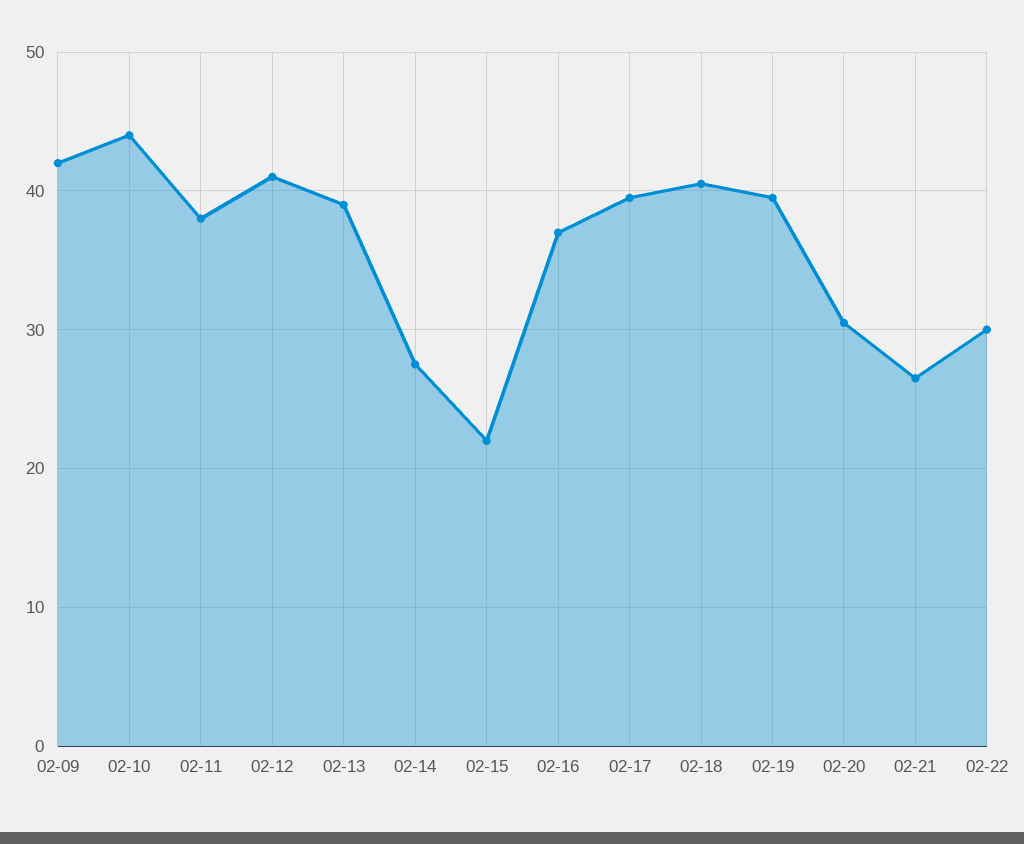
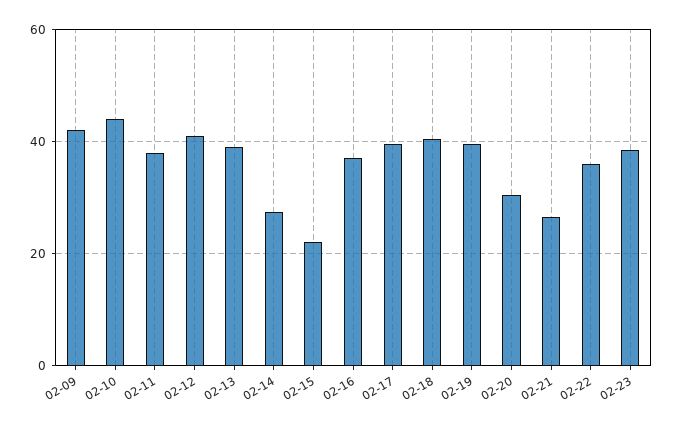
02-22: 30 -> 36
02-23: none -> 38

